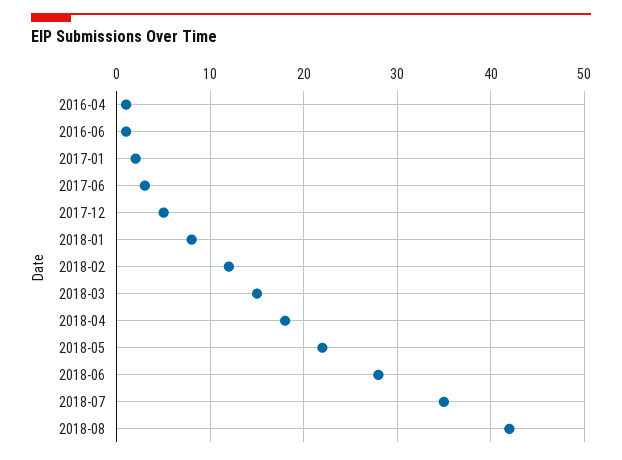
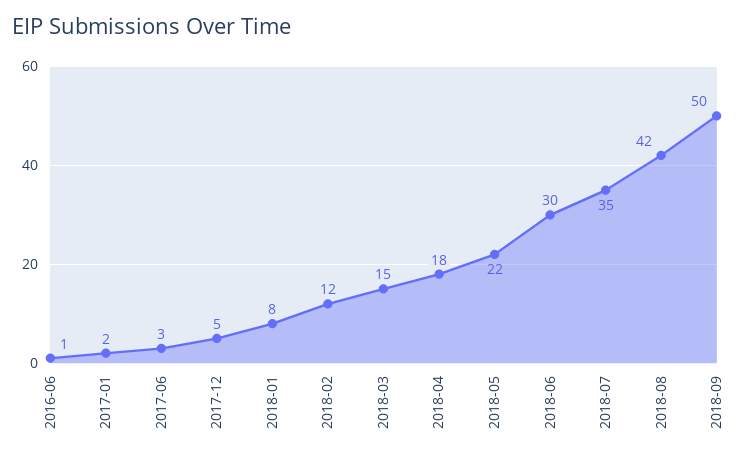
2016-04: 1 -> none
2018-06: 28 -> 30
2018-09: none -> 50

